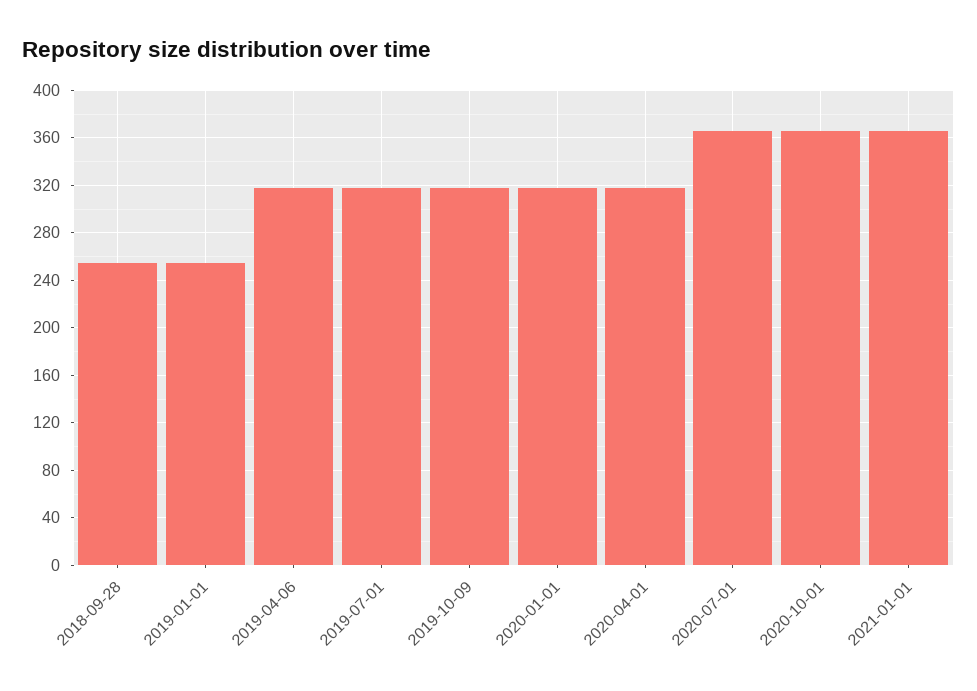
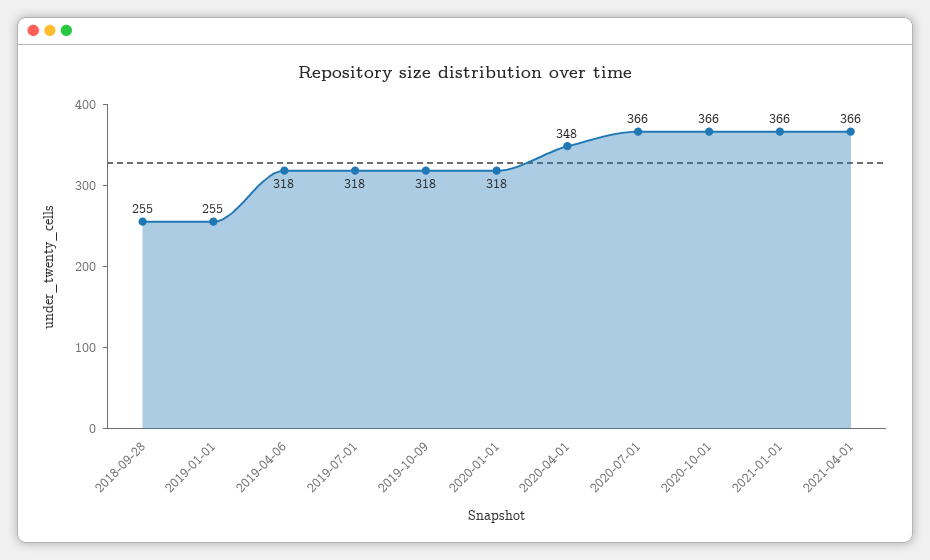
2020-04-01: 320 -> 348
2021-04-01: none -> 366

